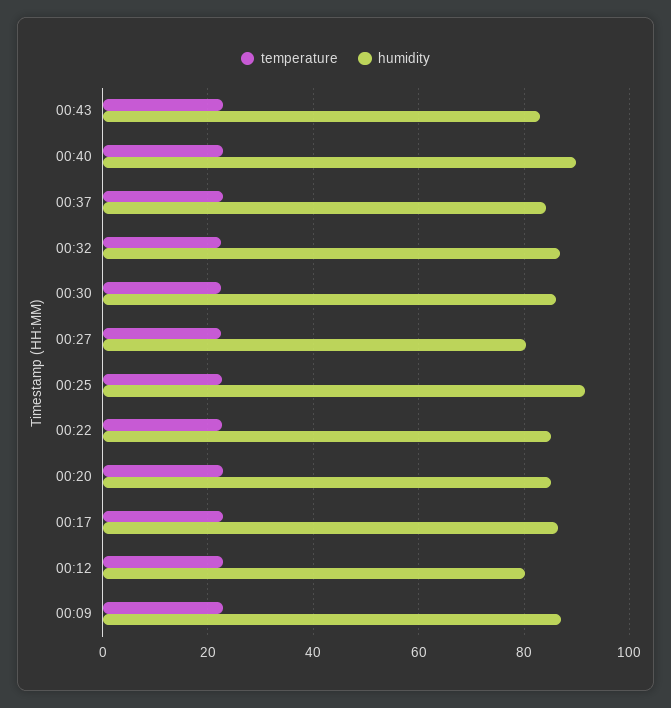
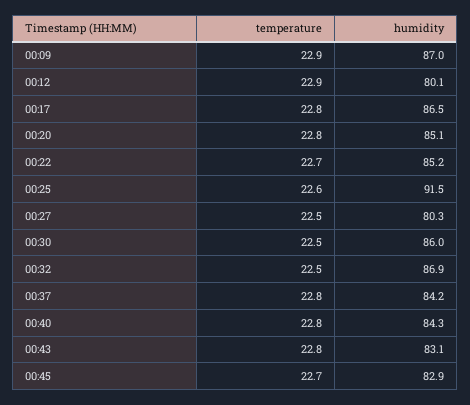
humidity, 00:40: 90 -> 84.3
temperature, 00:45: none -> 22.7
humidity, 00:45: none -> 82.9

